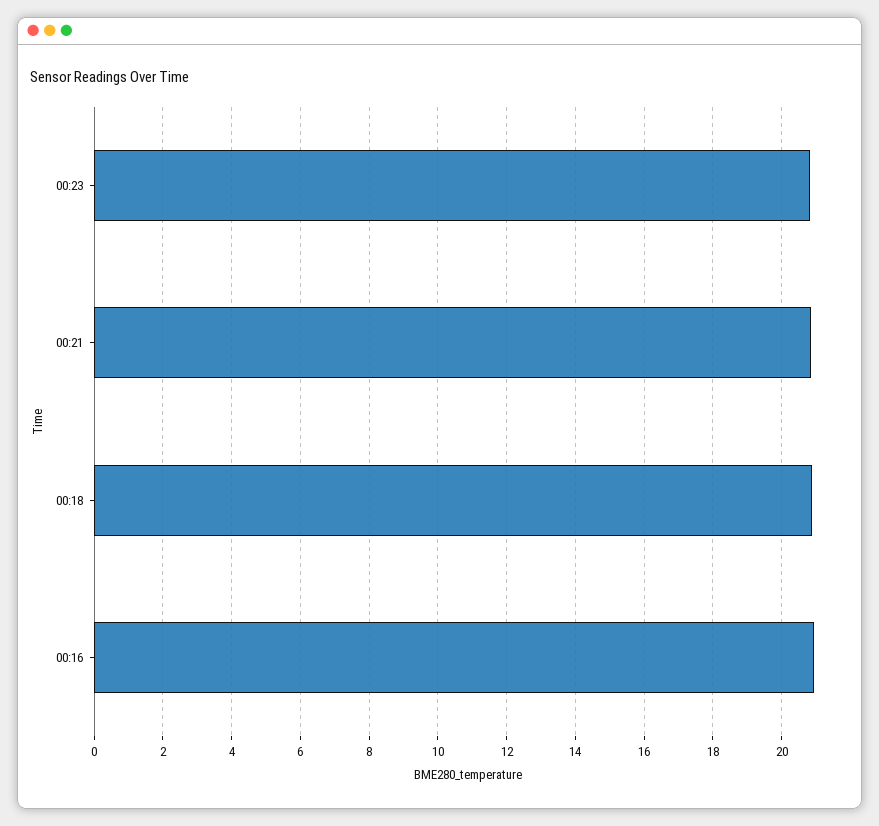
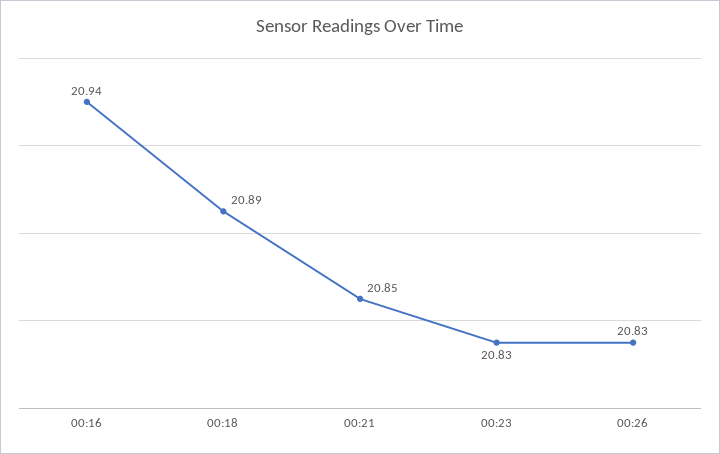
00:26: none -> 20.83

